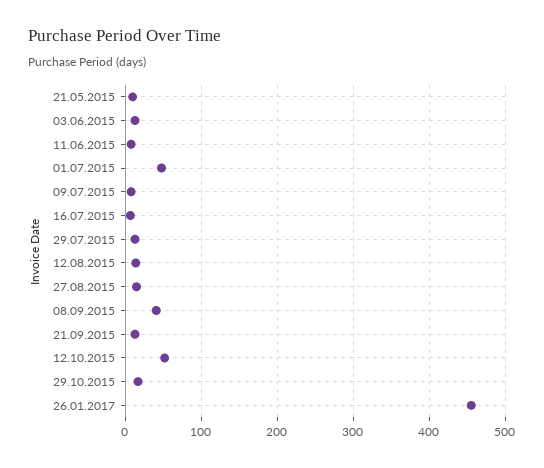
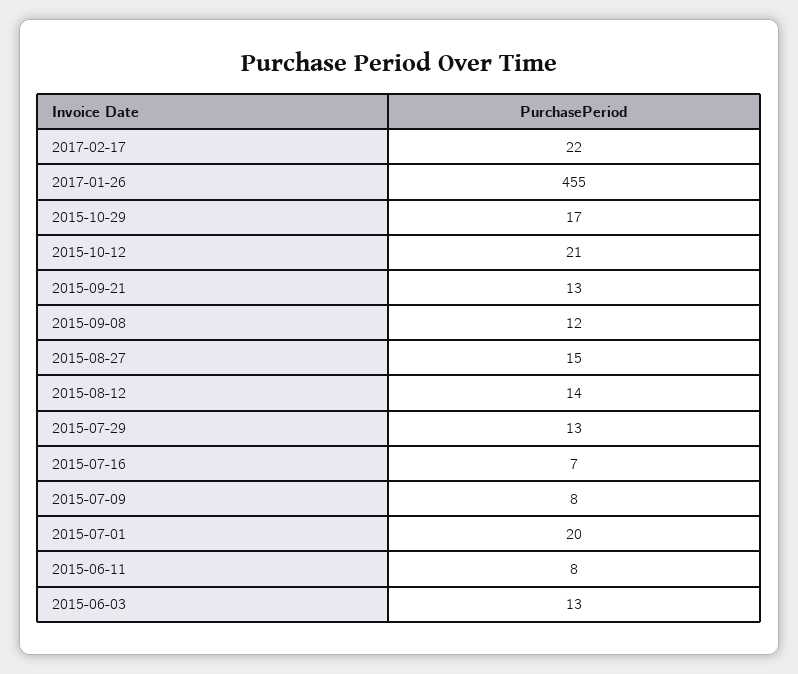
21.05.2015: 10 -> none
01.07.2015: 50 -> 20
08.09.2015: 40 -> 12
12.10.2015: 50 -> 21
2017-02-17: none -> 22

